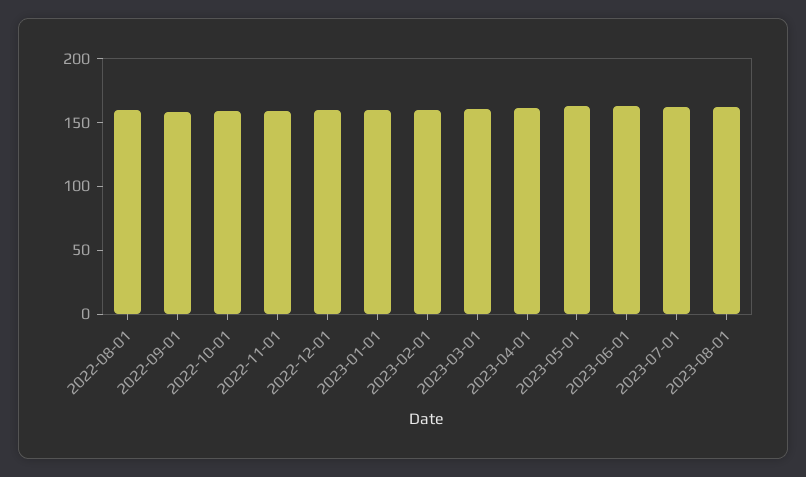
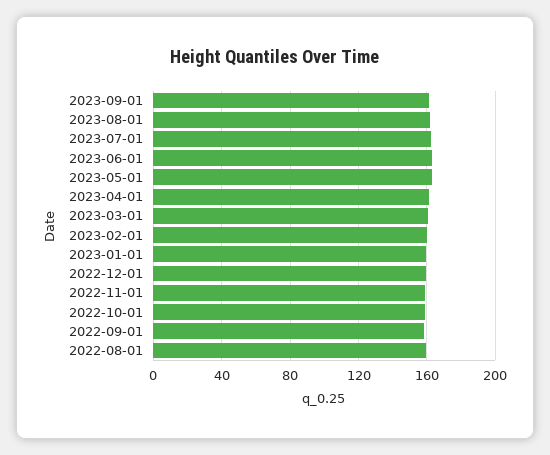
2023-09-01: none -> 160

